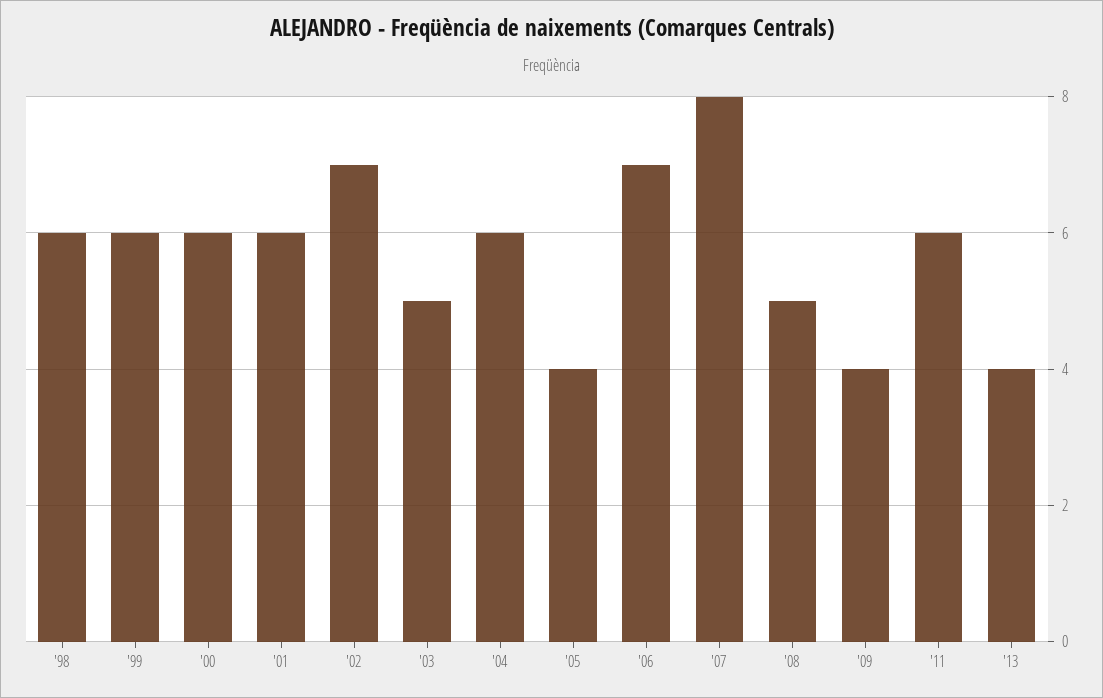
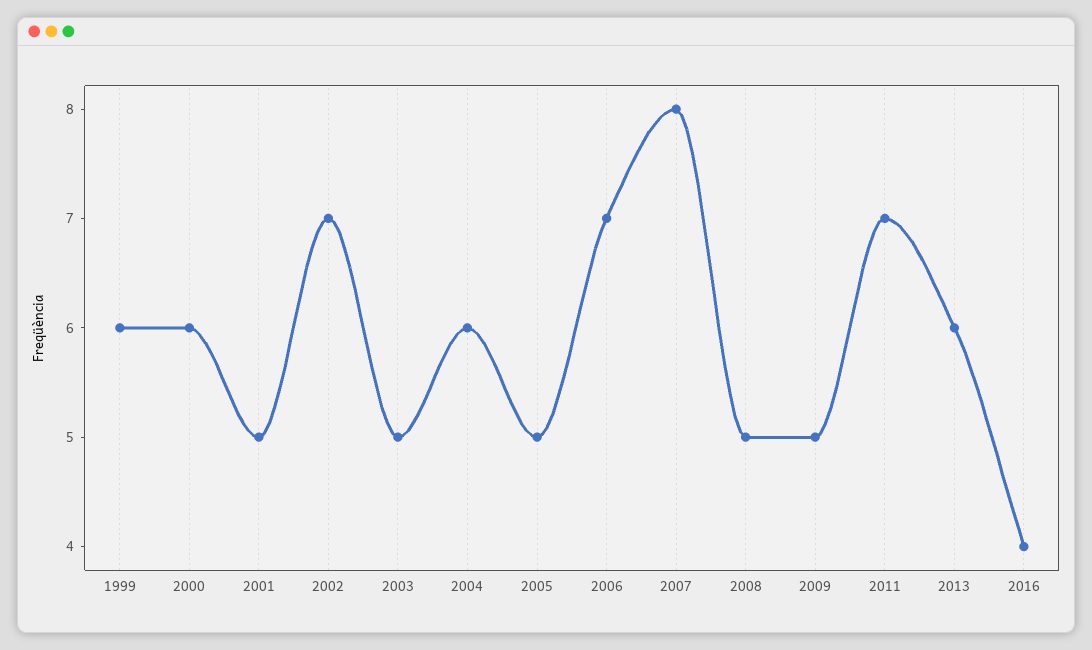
'98: 6 -> none
'01: 6 -> 5
'05: 4 -> 5
'09: 4 -> 5
'11: 6 -> 7
'13: 4 -> 6
2016: none -> 4

